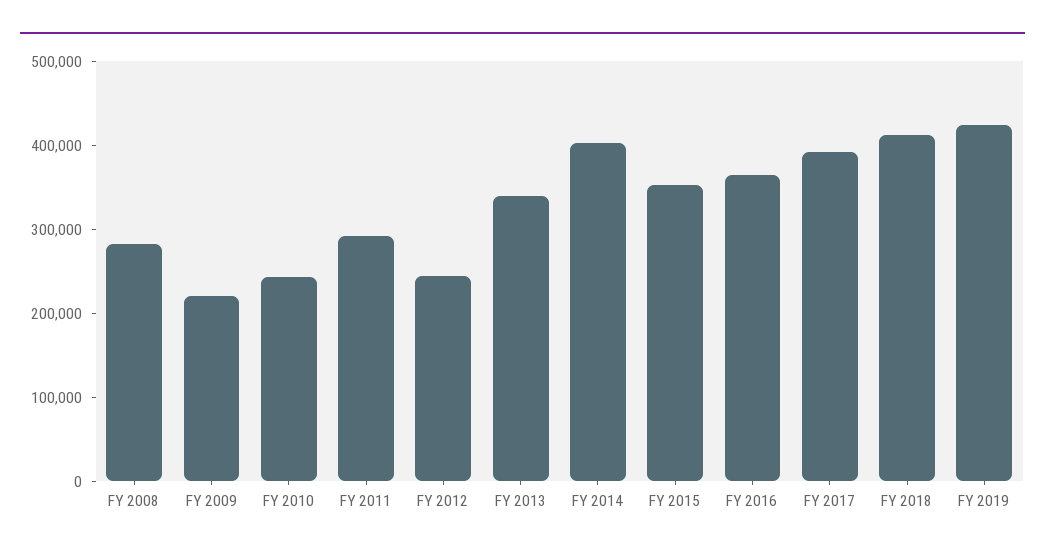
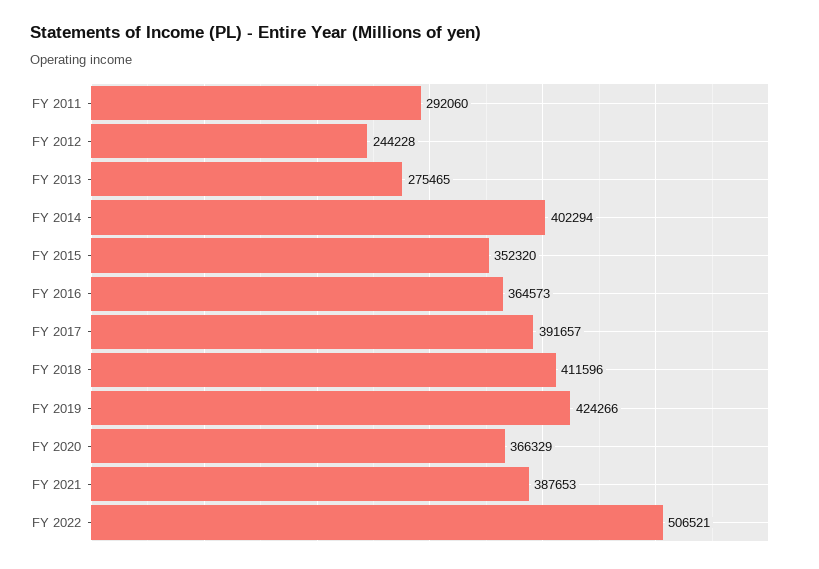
FY 2008: 280000 -> none
FY 2009: 220000 -> none
FY 2010: 240000 -> none
FY 2013: 340000 -> 275465
FY 2020: none -> 366329
FY 2021: none -> 387653
FY 2022: none -> 506521

